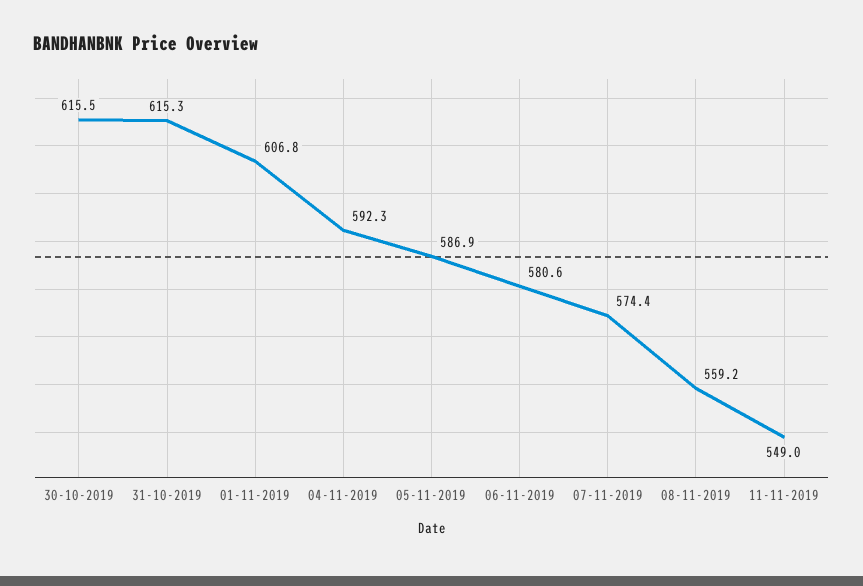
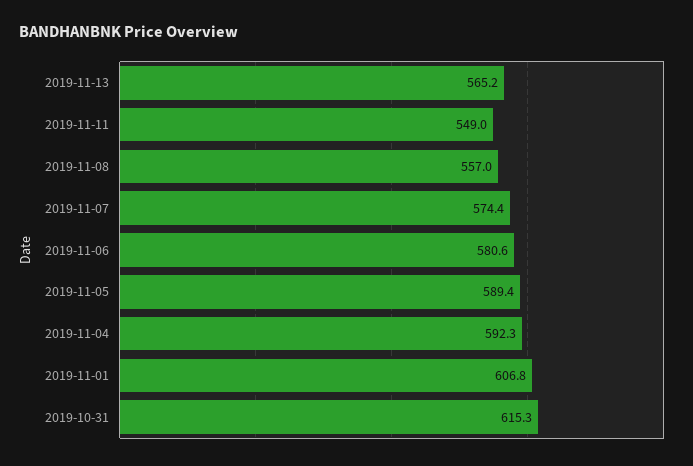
30-10-2019: 615.5 -> none
05-11-2019: 586.9 -> 589.4
08-11-2019: 559.2 -> 557
2019-11-13: none -> 565.2

